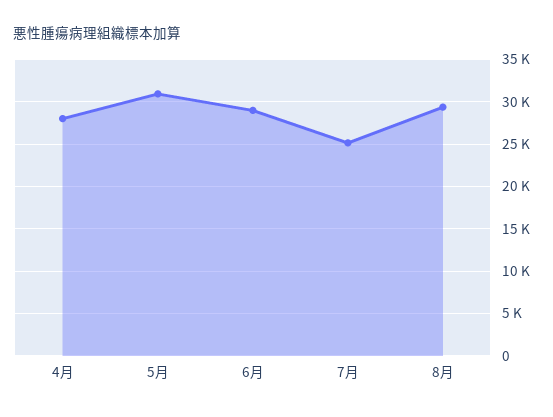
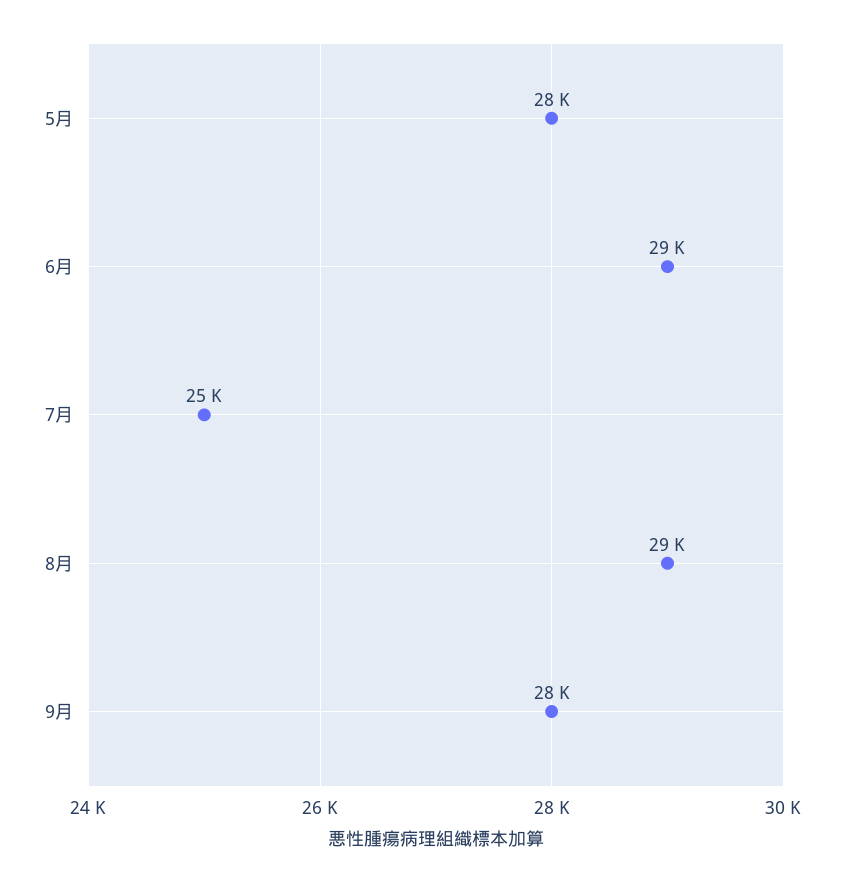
4月: 28000 -> none
5月: 31000 -> 28000
9月: none -> 28000

